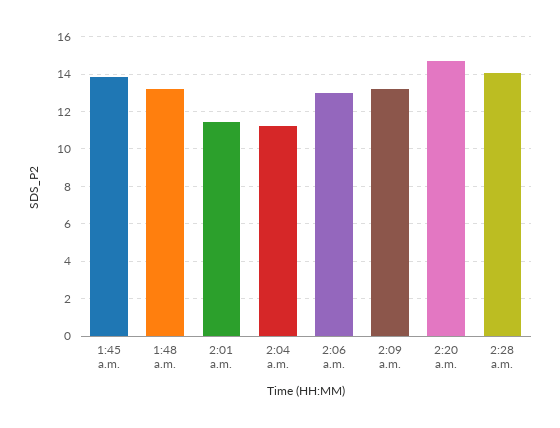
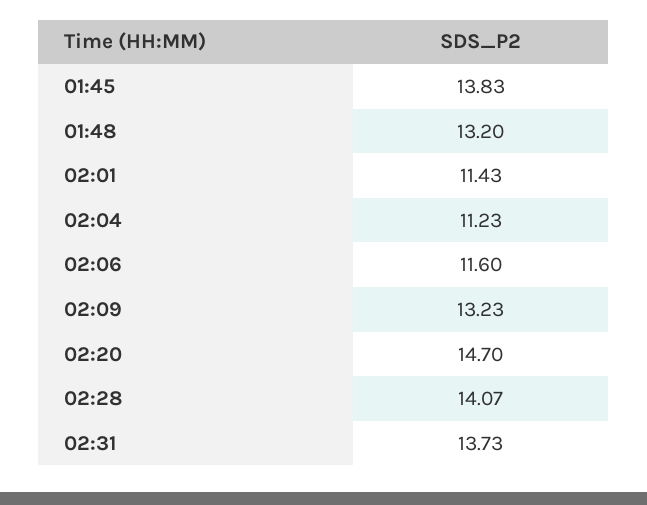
2:06 a.m.: 13 -> 11.6
02:31: none -> 13.73

